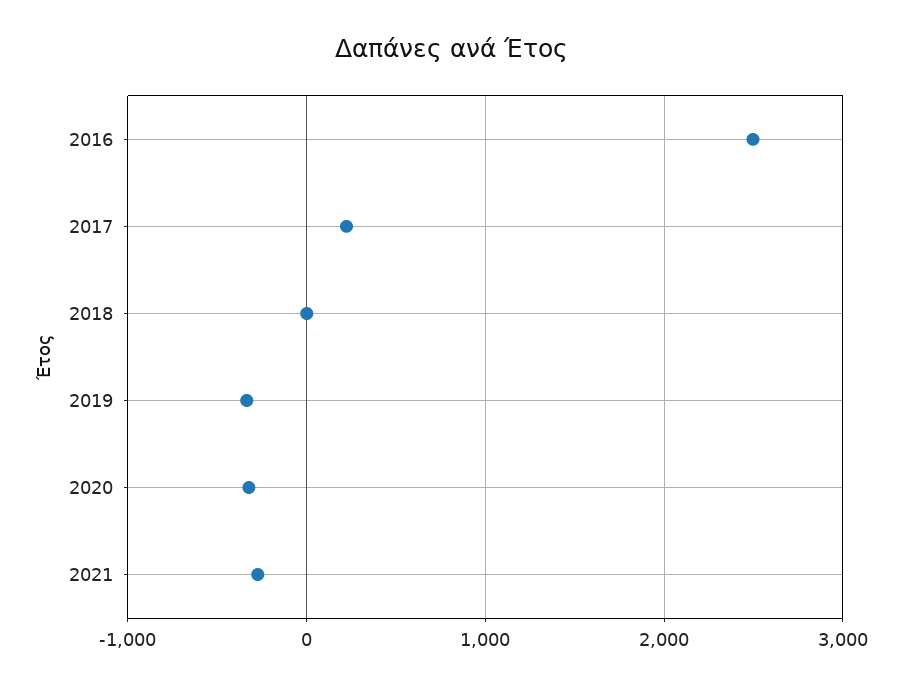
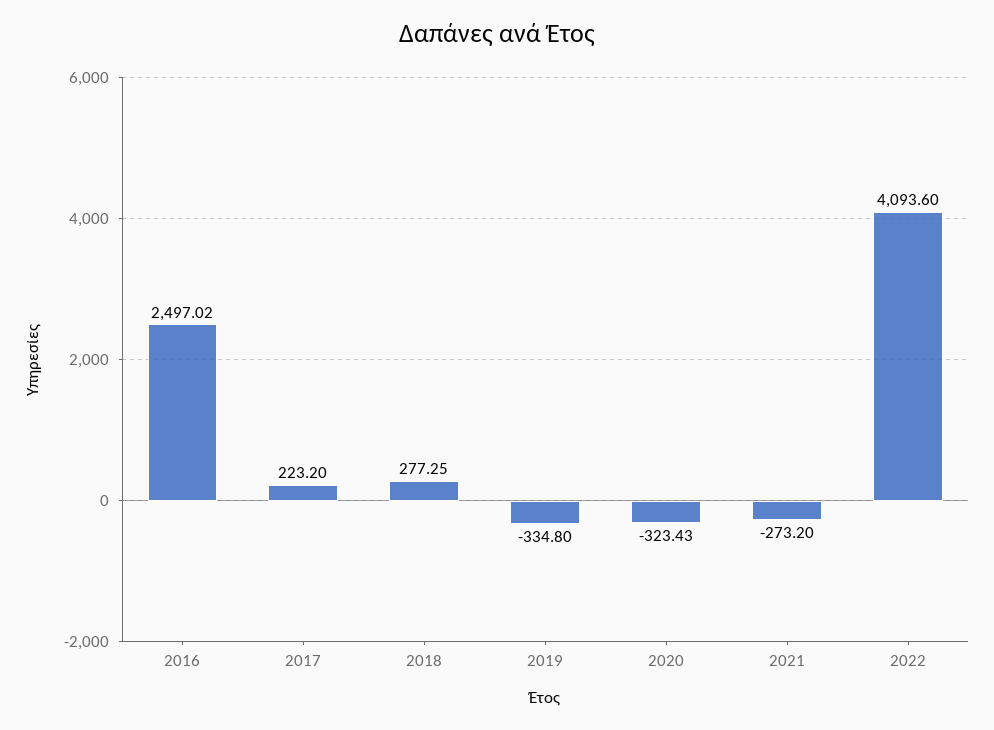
2018: 0 -> 277.25
2022: none -> 4093.6

